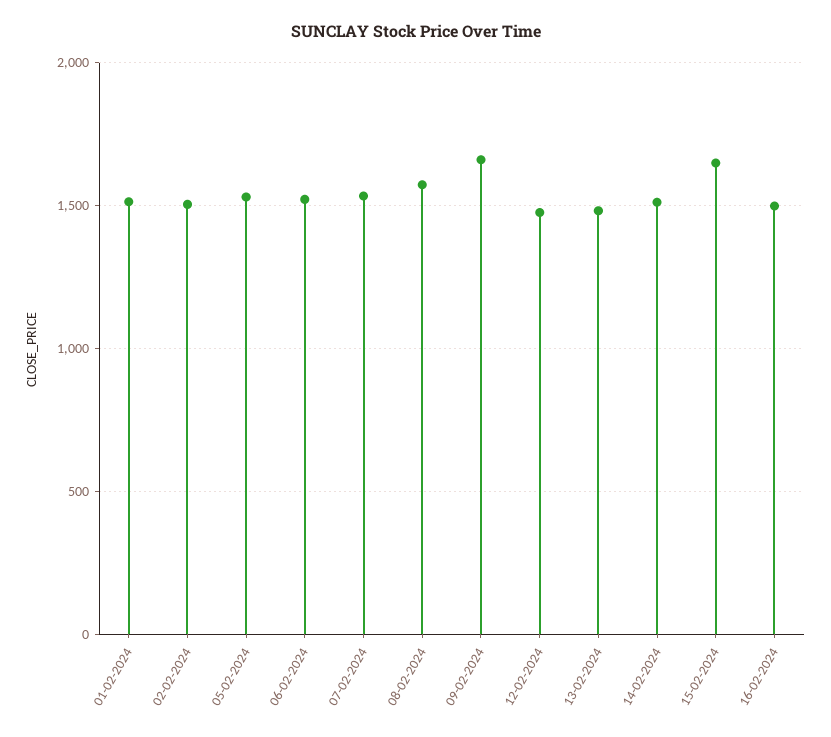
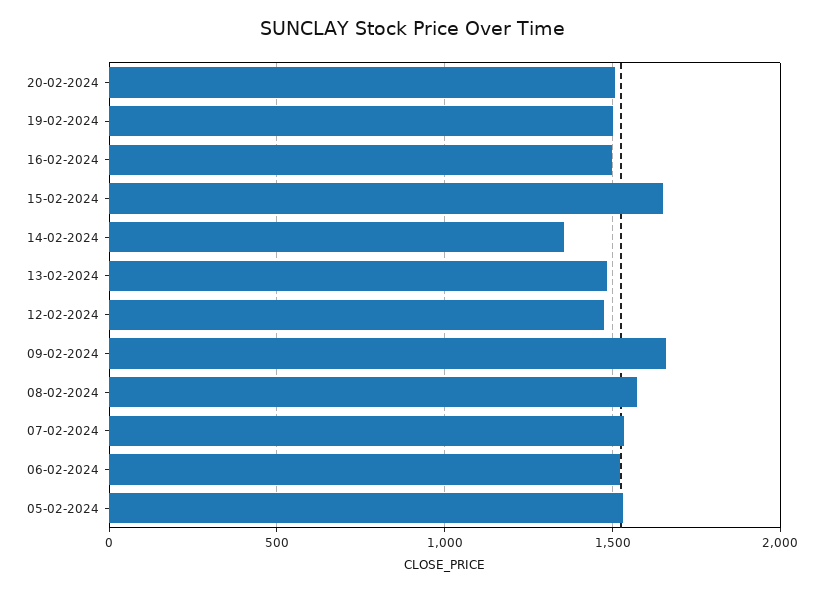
01-02-2024: 1500 -> none
02-02-2024: 1500 -> none
14-02-2024: 1500 -> 1350
20-02-2024: none -> 1500
19-02-2024: none -> 1500

